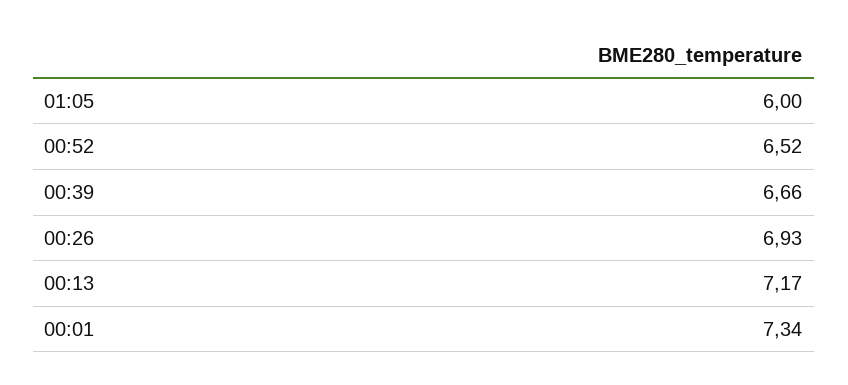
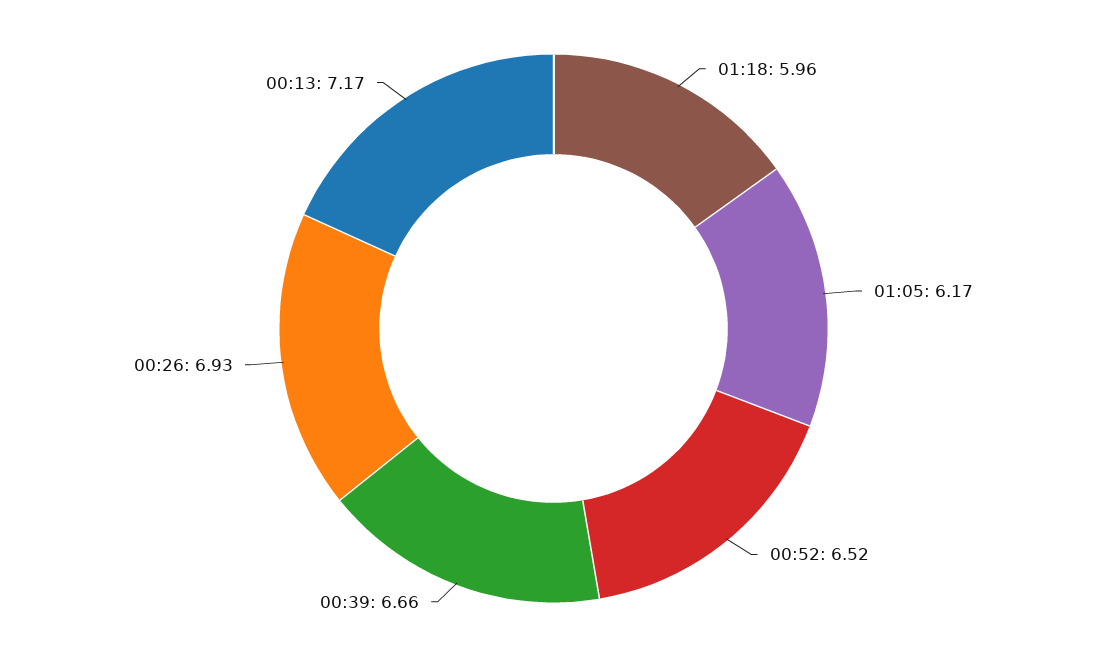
01:05: 6 -> 6.17
00:01: 7.34 -> none
01:18: none -> 5.96

